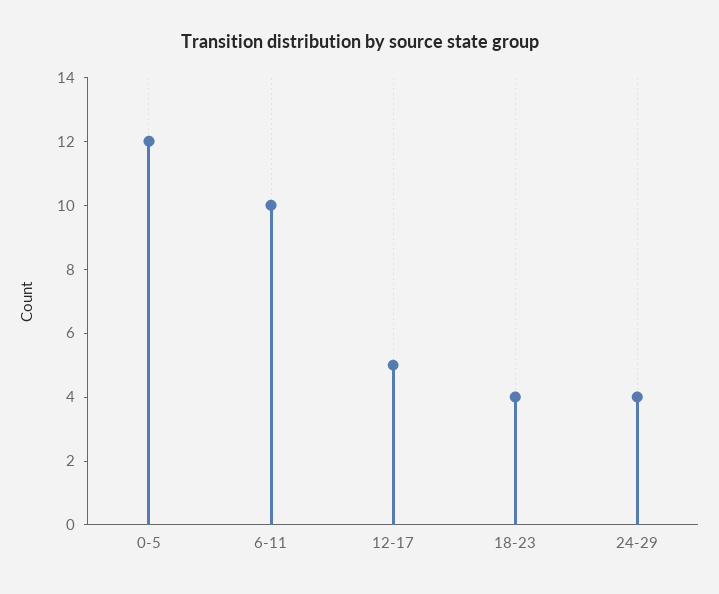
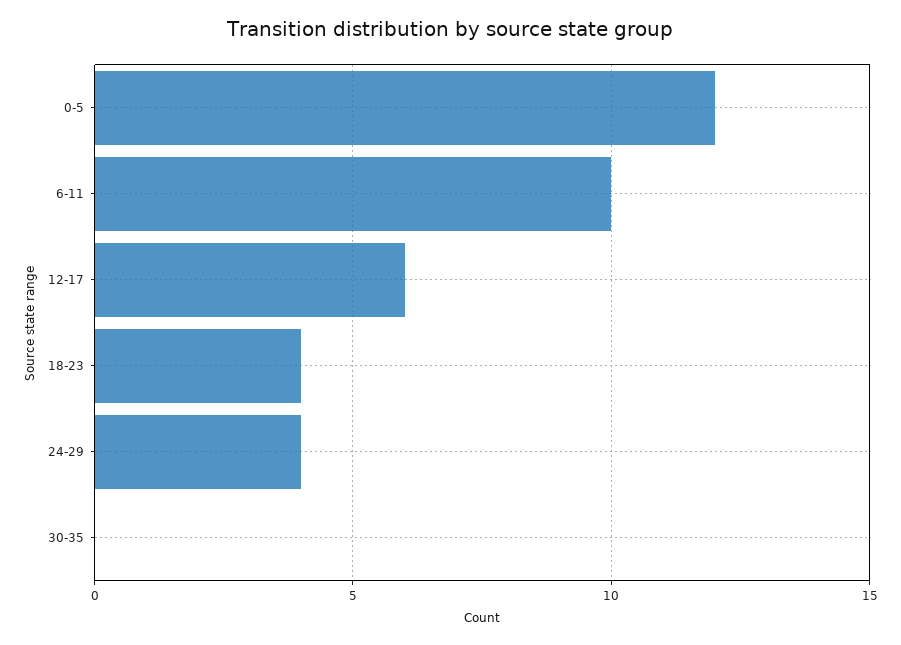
12-17: 5 -> 6
30-35: none -> 0

